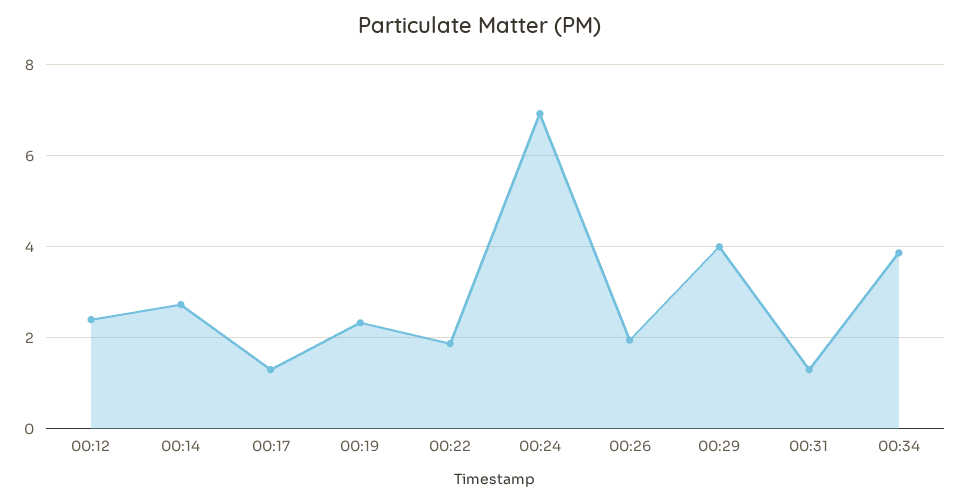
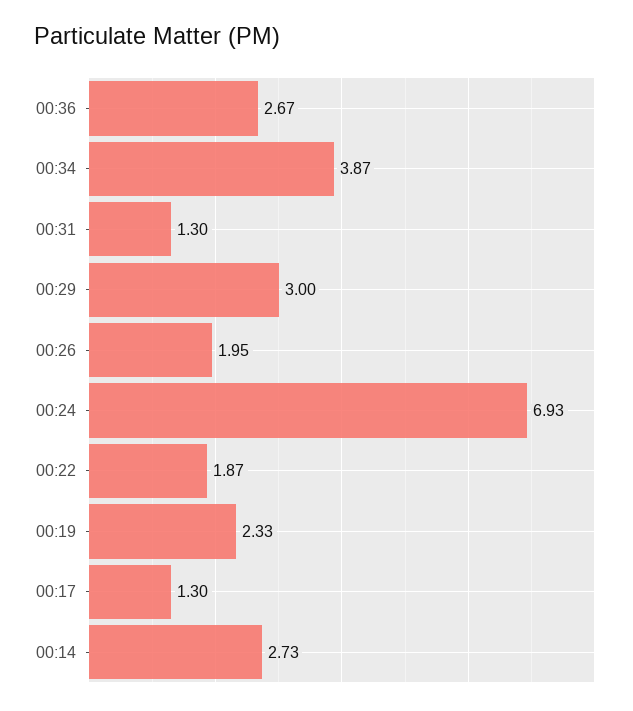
00:12: 2.4 -> none
00:29: 4 -> 3
00:36: none -> 2.67

